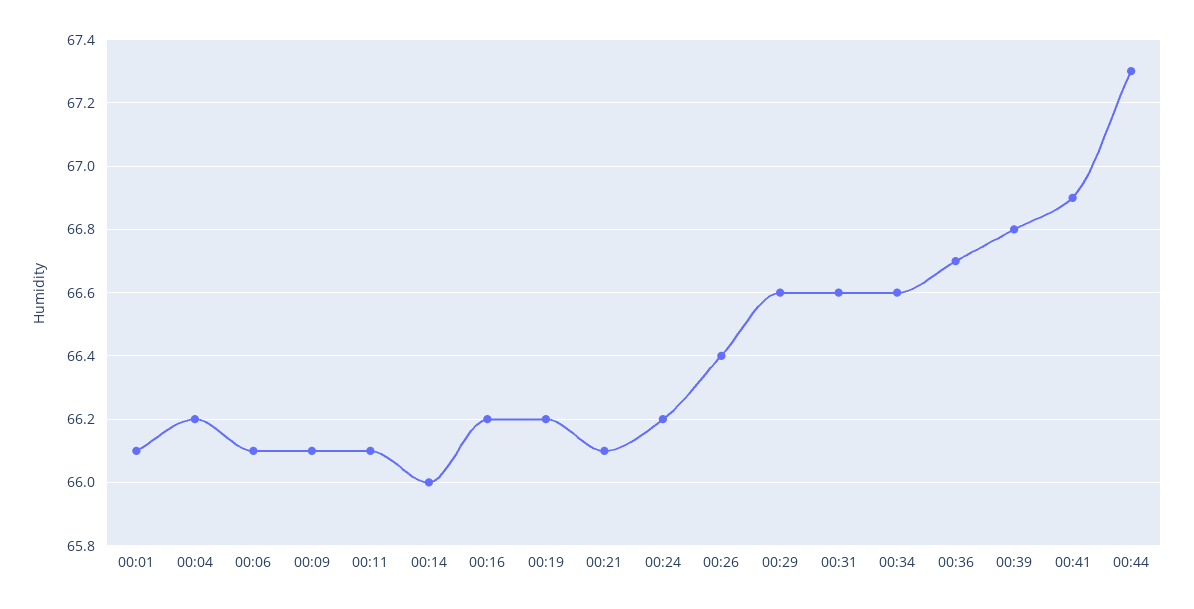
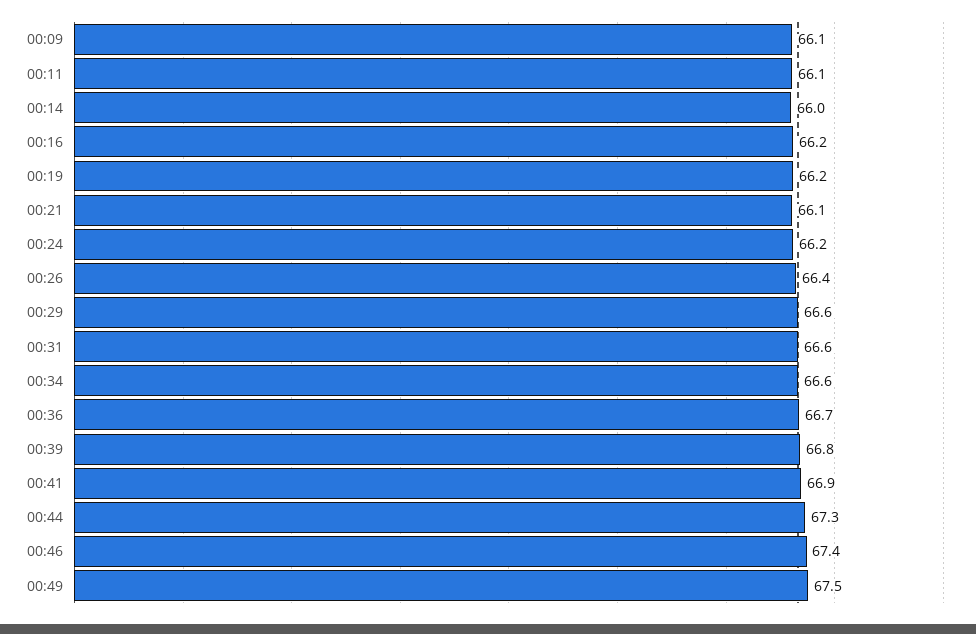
00:01: 66.1 -> none
00:04: 66.2 -> none
00:06: 66.1 -> none
00:46: none -> 67.4
00:49: none -> 67.5

